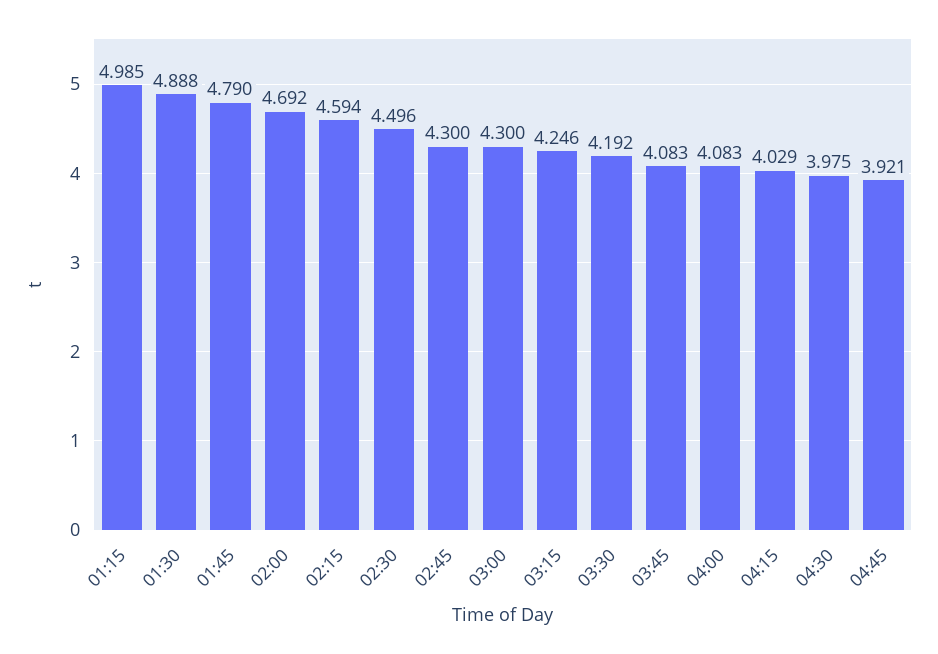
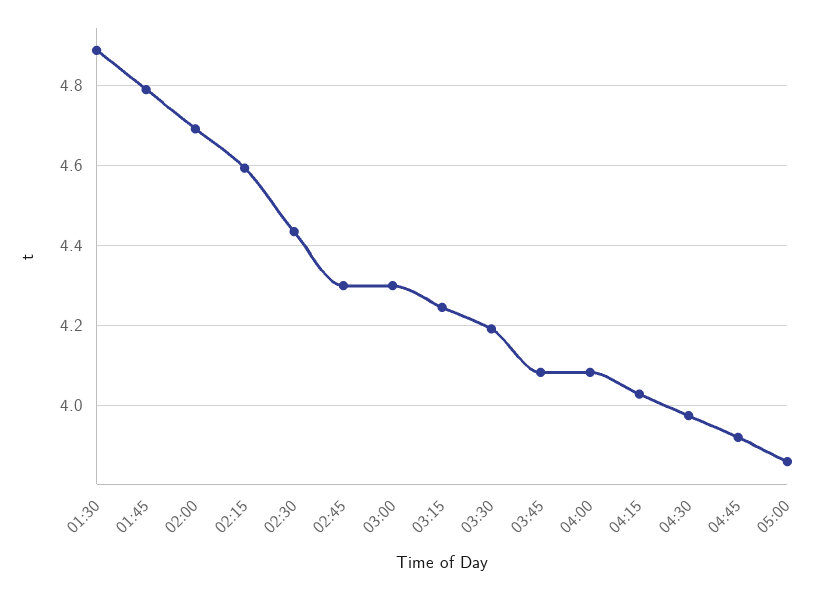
01:15: 4.985 -> none
02:30: 4.496 -> 4.44
05:00: none -> 3.86

